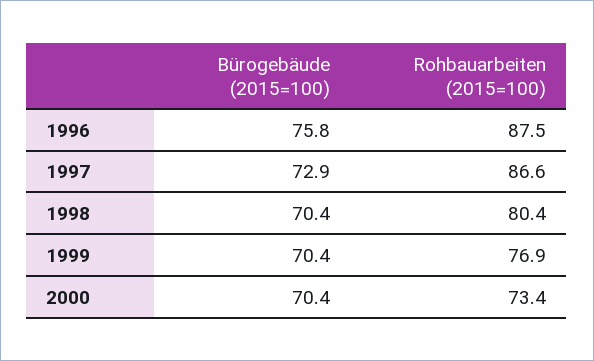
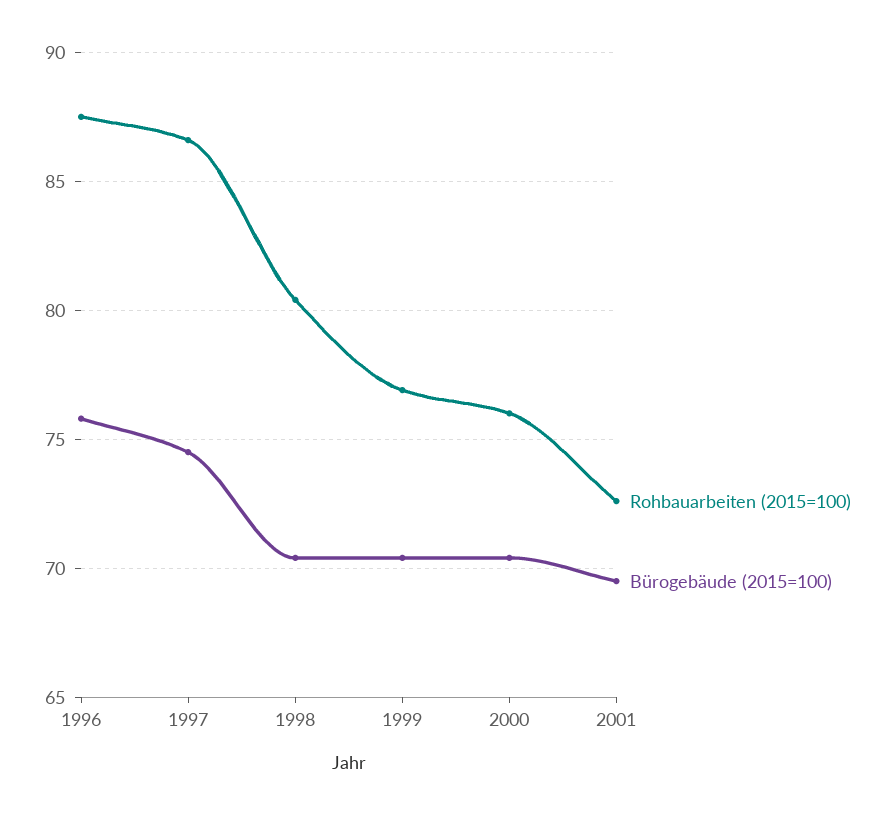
Bürogebäude (2015=100), 1997: 72.9 -> 74.5
Rohbauarbeiten (2015=100), 2000: 73.4 -> 76
Rohbauarbeiten (2015=100), 2001: none -> 72.5
Bürogebäude (2015=100), 2001: none -> 69.5

